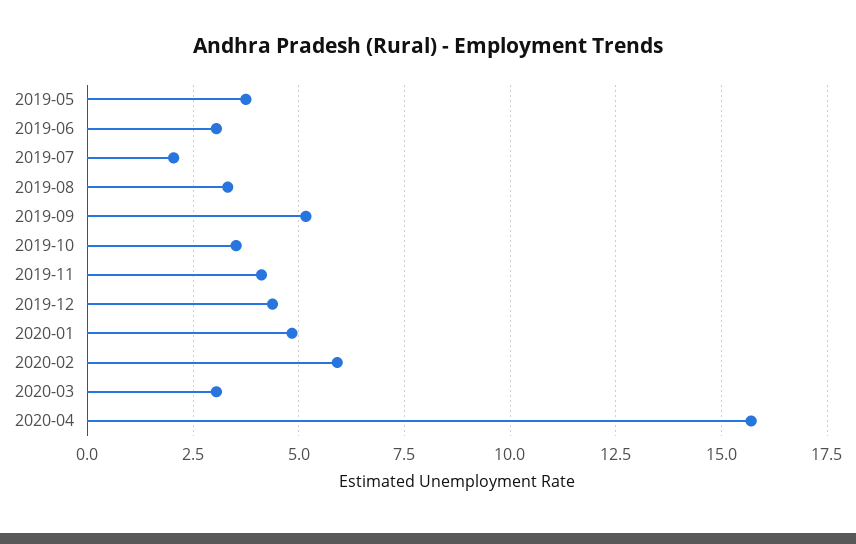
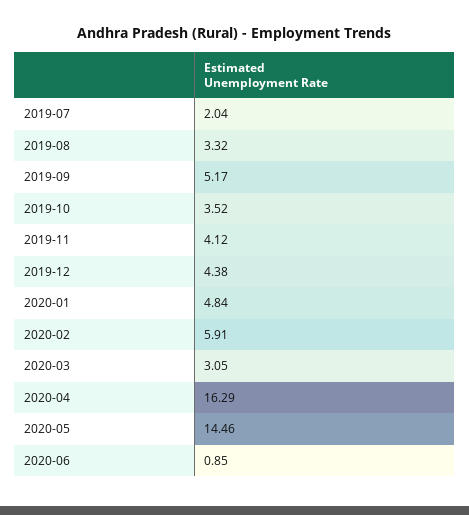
2019-05: 3.75 -> none
2019-06: 3 -> none
2020-04: 15.75 -> 16.29
2020-05: none -> 14.46
2020-06: none -> 0.85

